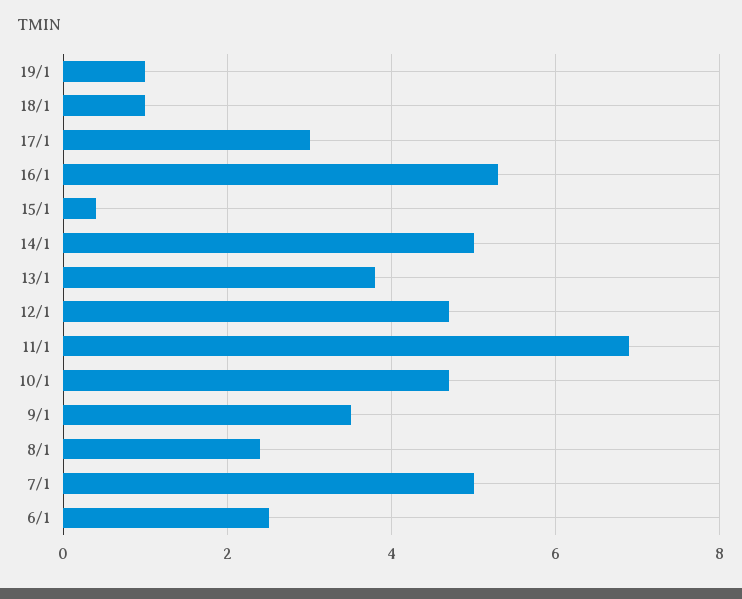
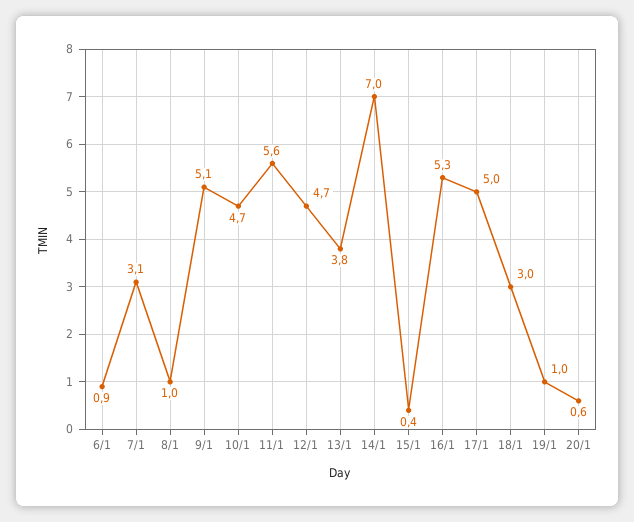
18/1: 1 -> 3
17/1: 3 -> 5
14/1: 5 -> 7
11/1: 7 -> 5.6
9/1: 3.5 -> 5.1
8/1: 2.5 -> 1
7/1: 5 -> 3.1
6/1: 2.5 -> 0.9
20/1: none -> 0.6

